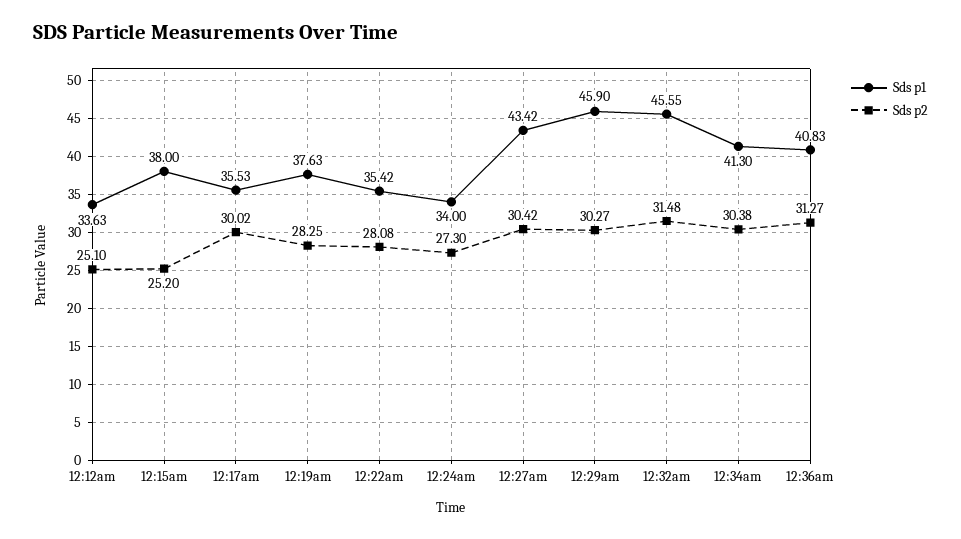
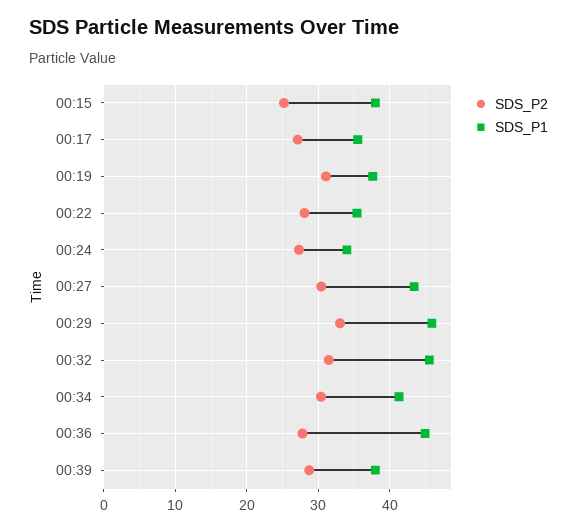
Sds p1, 12:12am: 33.63 -> none
Sds p2, 12:12am: 25.1 -> none
Sds p2, 12:17am: 30.02 -> 27
Sds p2, 12:19am: 28.25 -> 31
Sds p2, 12:29am: 30.27 -> 33
Sds p1, 12:36am: 40.83 -> 45
Sds p2, 12:36am: 31.27 -> 28
Sds p2, 00:39: none -> 29
Sds p1, 00:39: none -> 38

